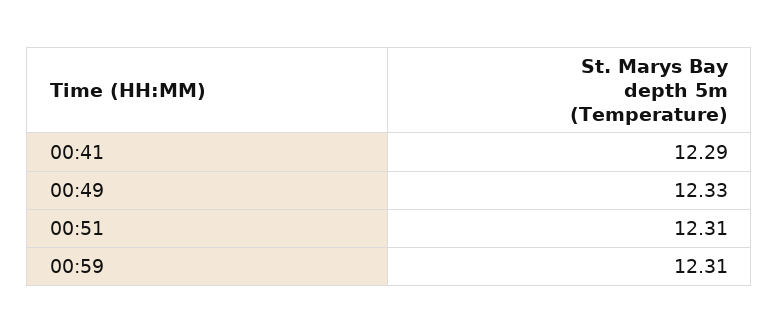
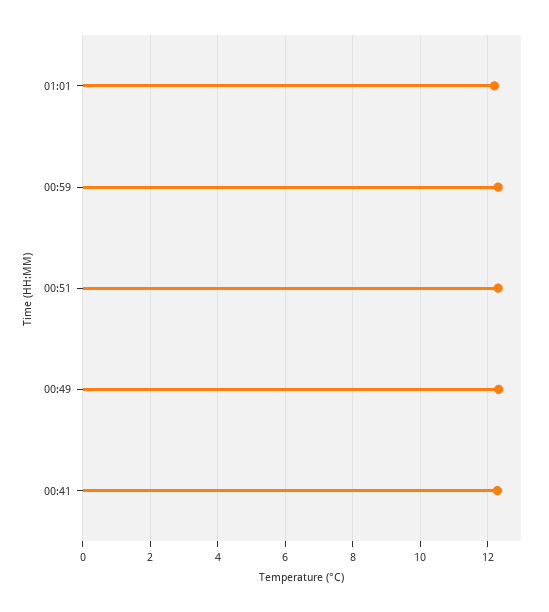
01:01: none -> 12.2

